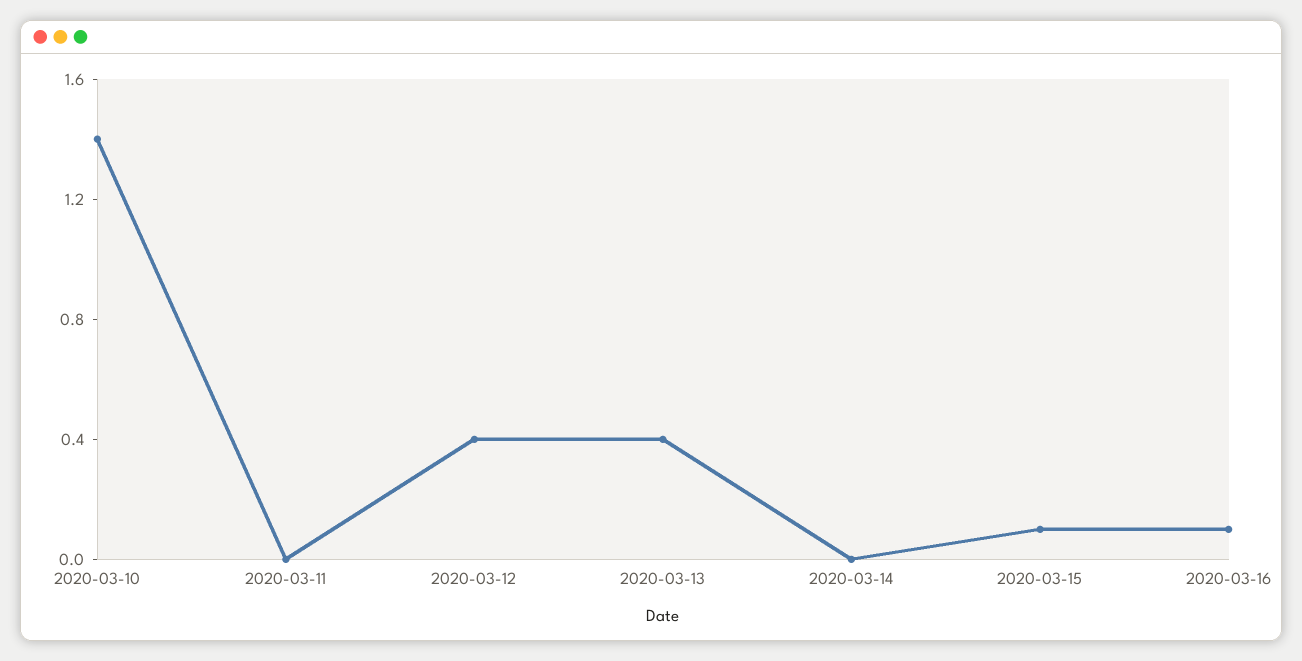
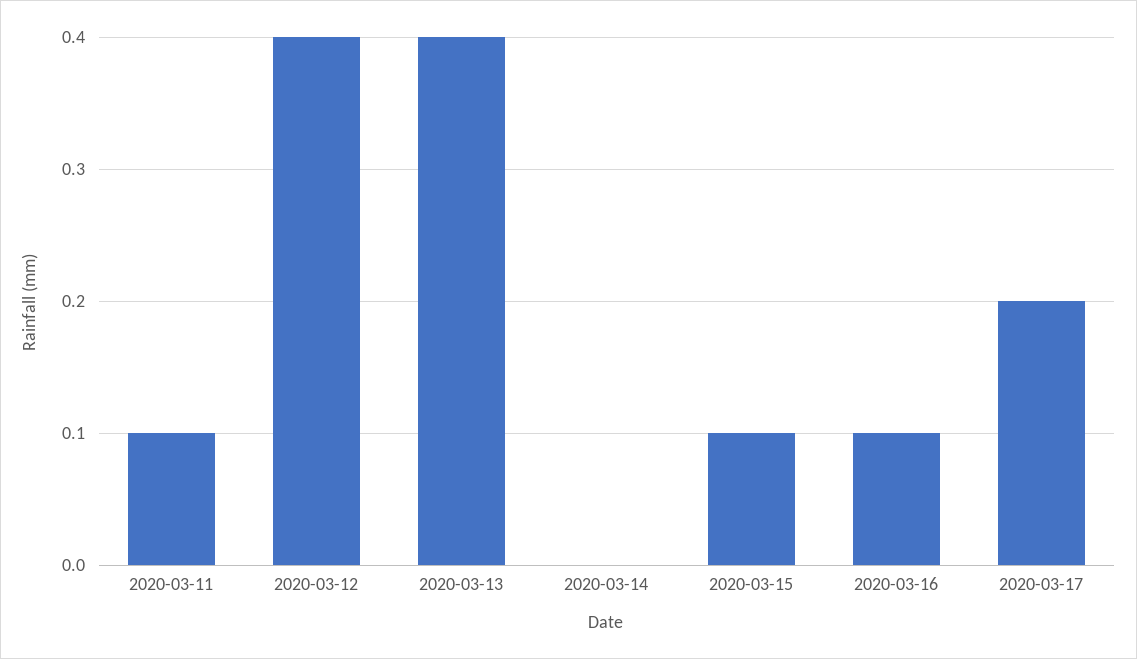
2020-03-10: 1.4 -> none
2020-03-11: 0 -> 0.1
2020-03-17: none -> 0.2

